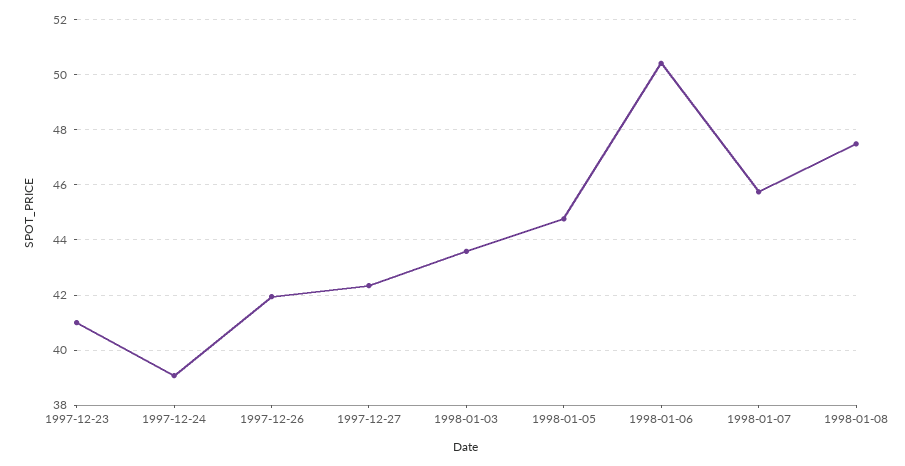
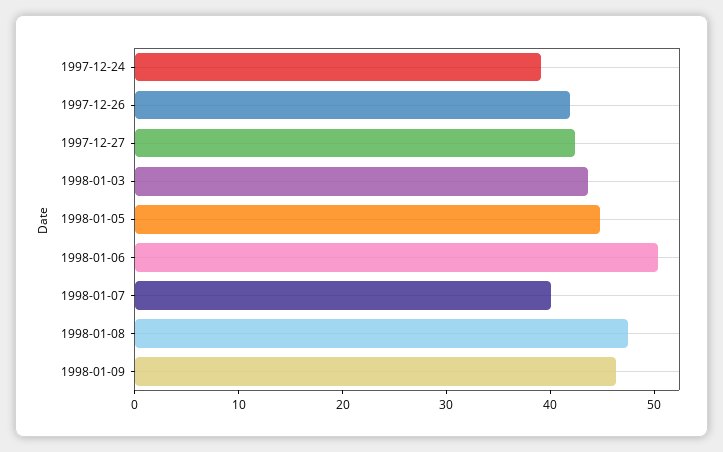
1997-12-23: 41 -> none
1998-01-07: 45.75 -> 40
1998-01-09: none -> 46

